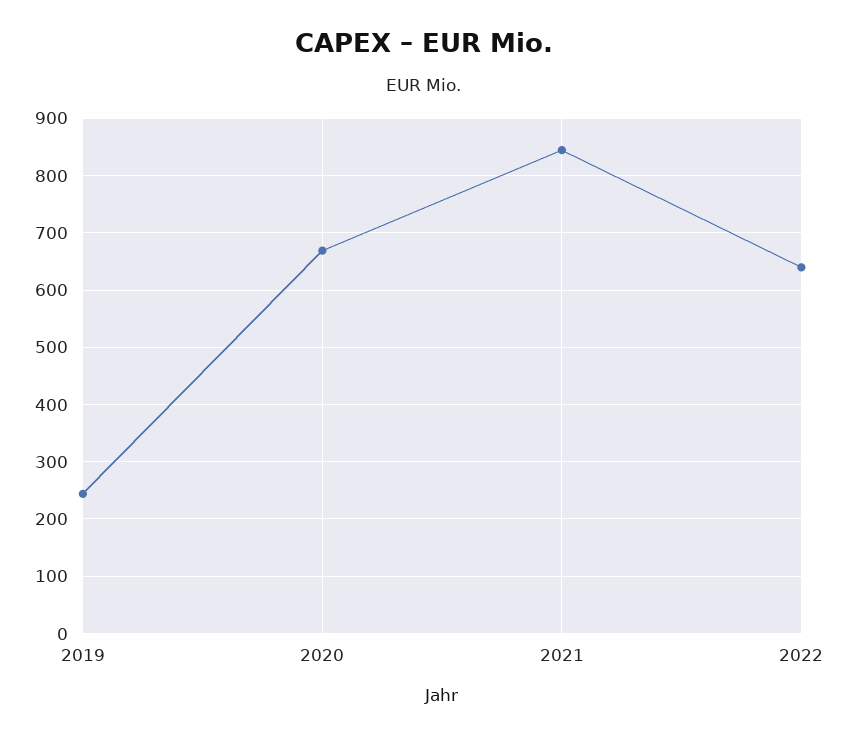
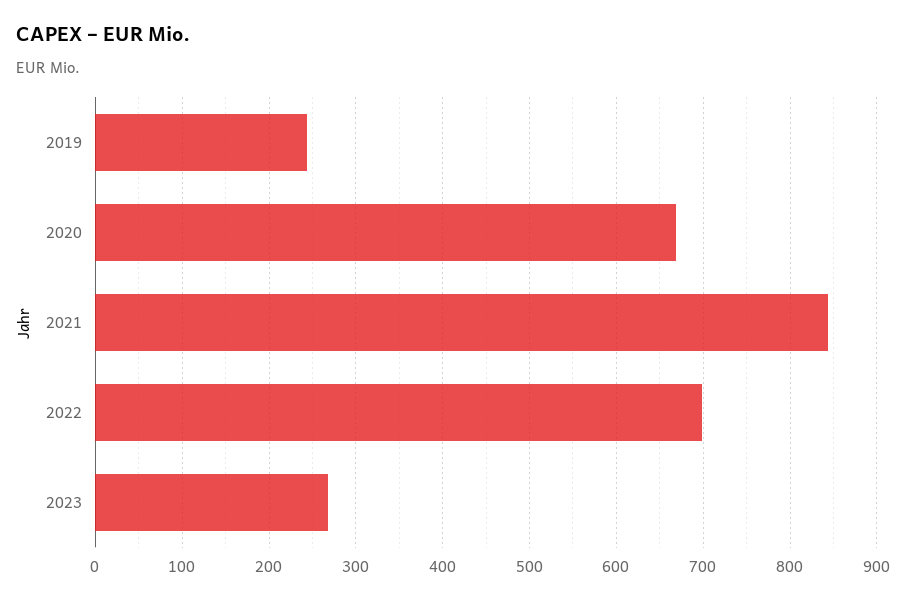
2022: 640 -> 700
2023: none -> 270

